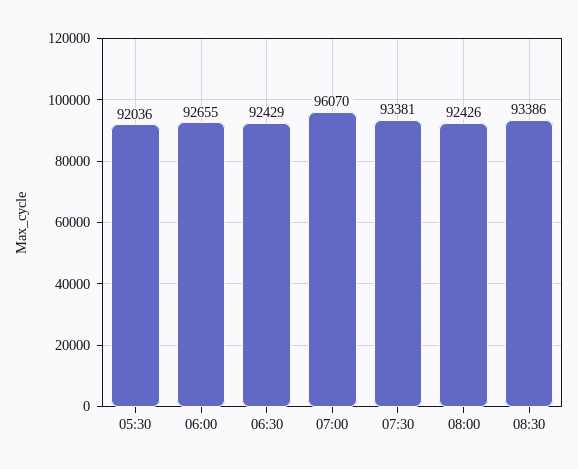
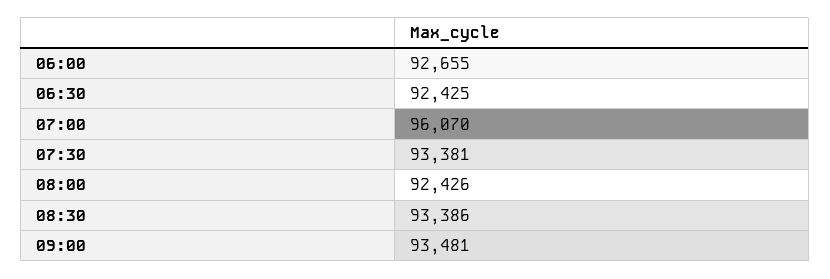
05:30: 92036 -> none
06:30: 92429 -> 92425
09:00: none -> 93481

